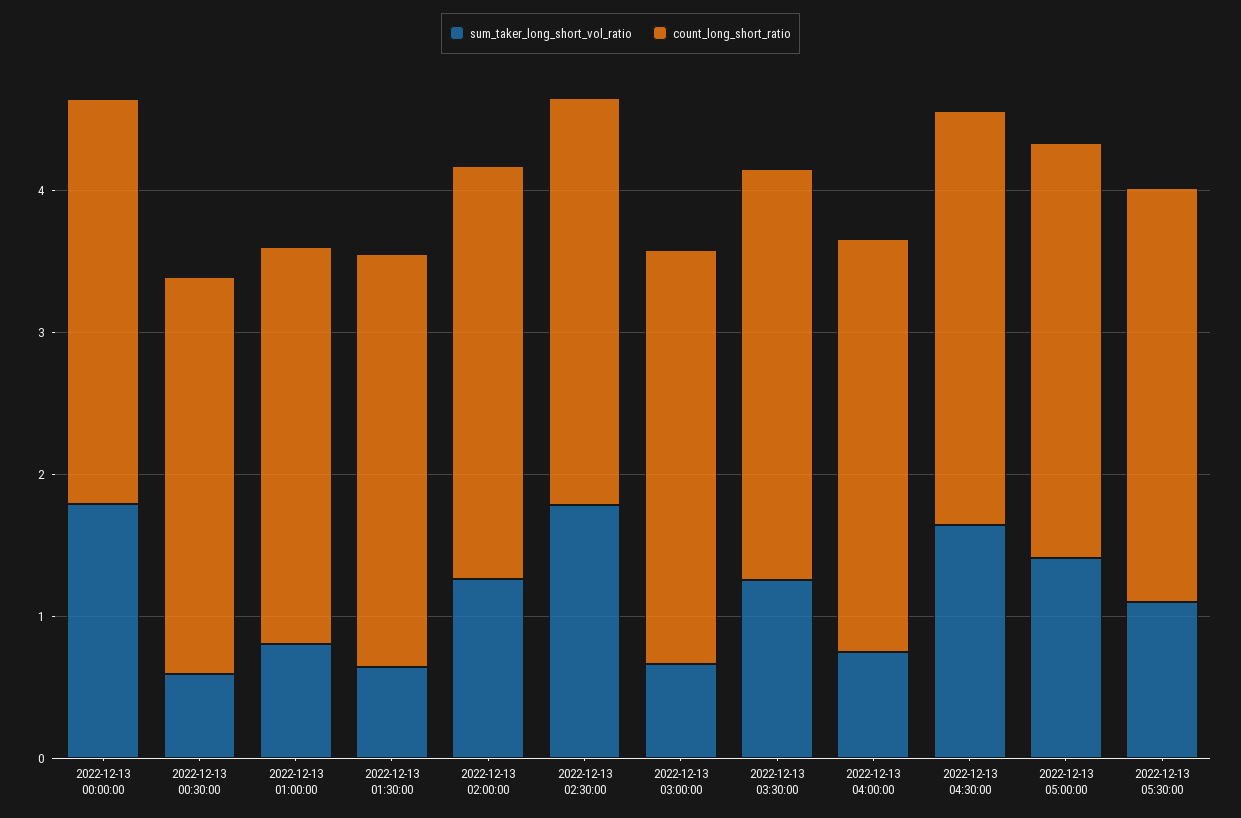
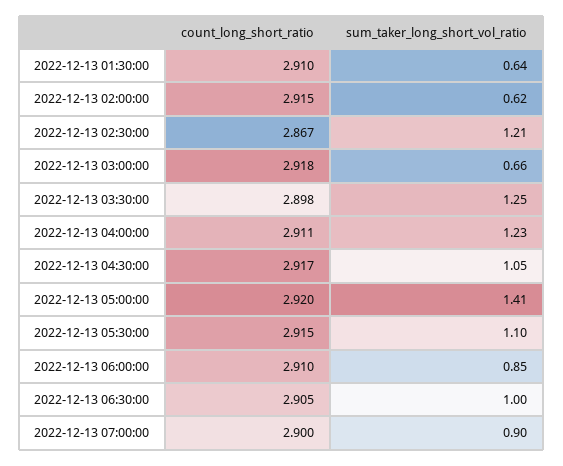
sum_taker_long_short_vol_ratio, 2022-12-13 00:00:00: 1.8 -> none
count_long_short_ratio, 2022-12-13 00:00:00: 2.8 -> none
sum_taker_long_short_vol_ratio, 2022-12-13 00:30:00: 0.6 -> none
count_long_short_ratio, 2022-12-13 00:30:00: 2.8 -> none
sum_taker_long_short_vol_ratio, 2022-12-13 01:00:00: 0.8 -> none
count_long_short_ratio, 2022-12-13 01:00:00: 2.8 -> none
sum_taker_long_short_vol_ratio, 2022-12-13 02:00:00: 1.2 -> 0.62
sum_taker_long_short_vol_ratio, 2022-12-13 02:30:00: 1.8 -> 1.21
sum_taker_long_short_vol_ratio, 2022-12-13 04:00:00: 0.8 -> 1.23
sum_taker_long_short_vol_ratio, 2022-12-13 04:30:00: 1.6 -> 1.05
count_long_short_ratio, 2022-12-13 06:00:00: none -> 2.91
sum_taker_long_short_vol_ratio, 2022-12-13 06:00:00: none -> 0.85
count_long_short_ratio, 2022-12-13 06:30:00: none -> 2.905
sum_taker_long_short_vol_ratio, 2022-12-13 06:30:00: none -> 1
count_long_short_ratio, 2022-12-13 07:00:00: none -> 2.9
sum_taker_long_short_vol_ratio, 2022-12-13 07:00:00: none -> 0.9

